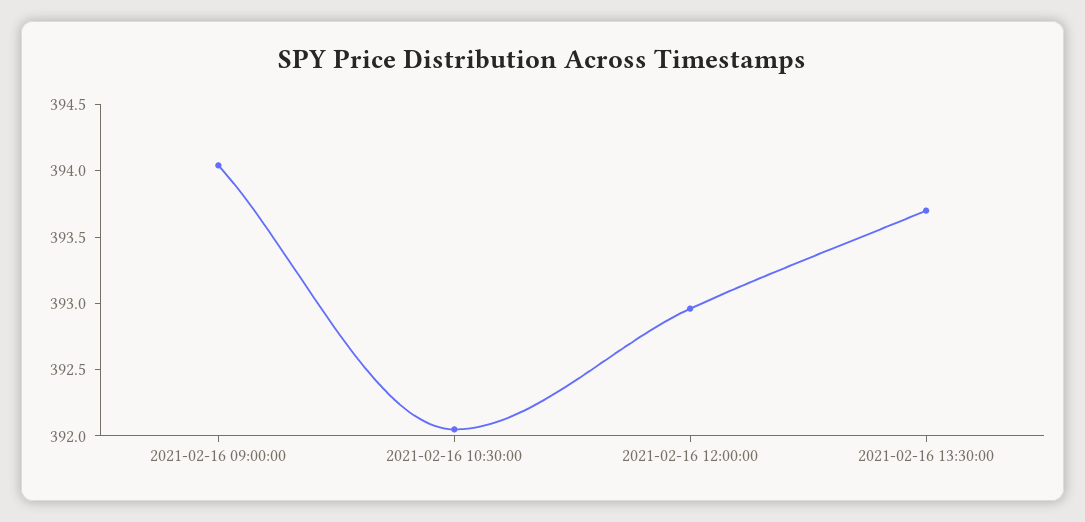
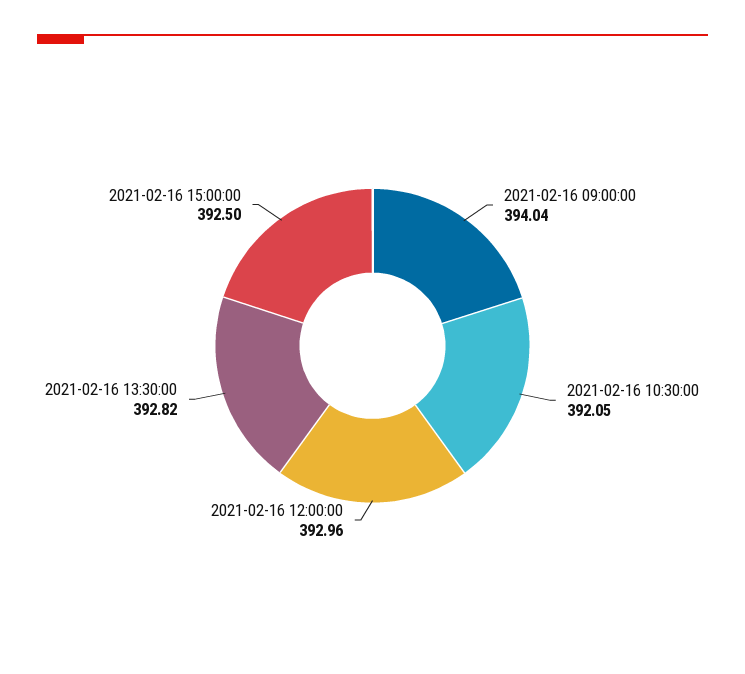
2021-02-16 13:30:00: 393.7 -> 392.82
2021-02-16 15:00:00: none -> 392.5

